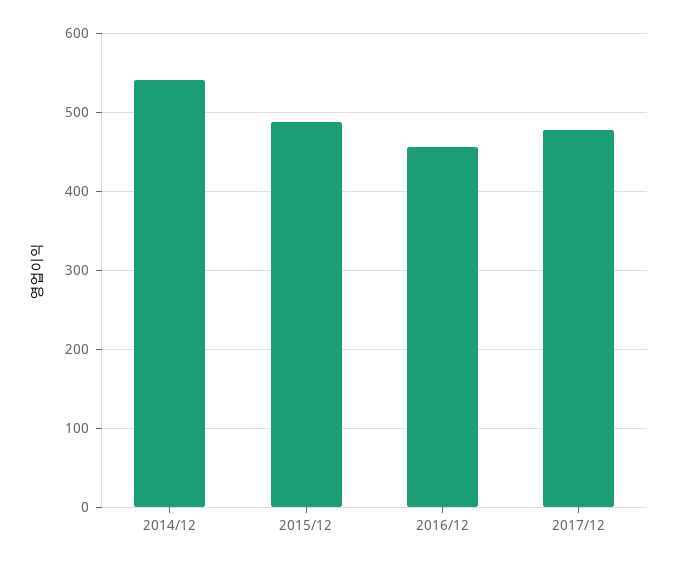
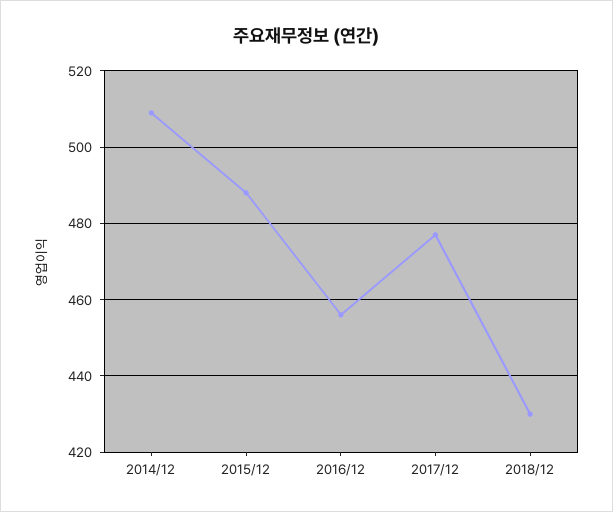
2014/12: 540 -> 510
2018/12: none -> 430

